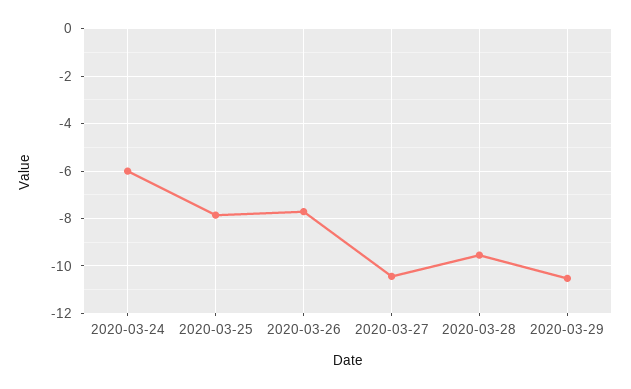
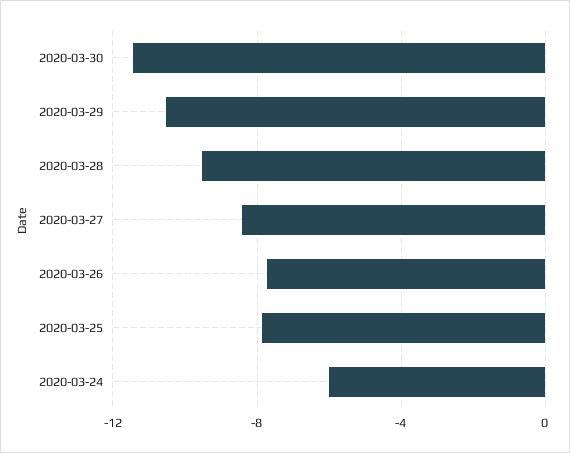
2020-03-27: -10.5 -> -8.5
2020-03-30: none -> -11.5

